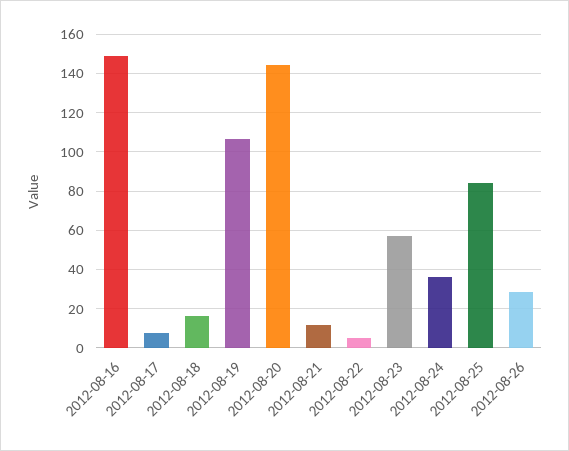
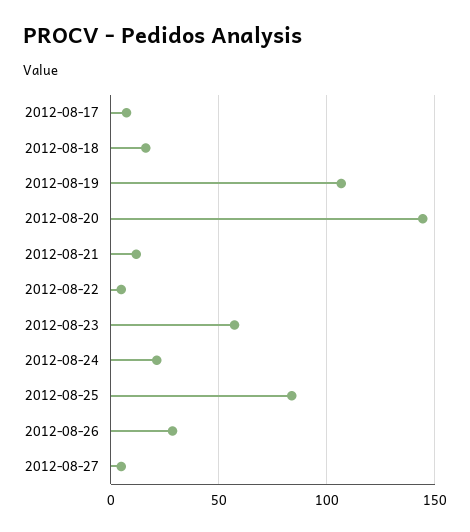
2012-08-16: 150 -> none
2012-08-24: 35 -> 20
2012-08-27: none -> 5

